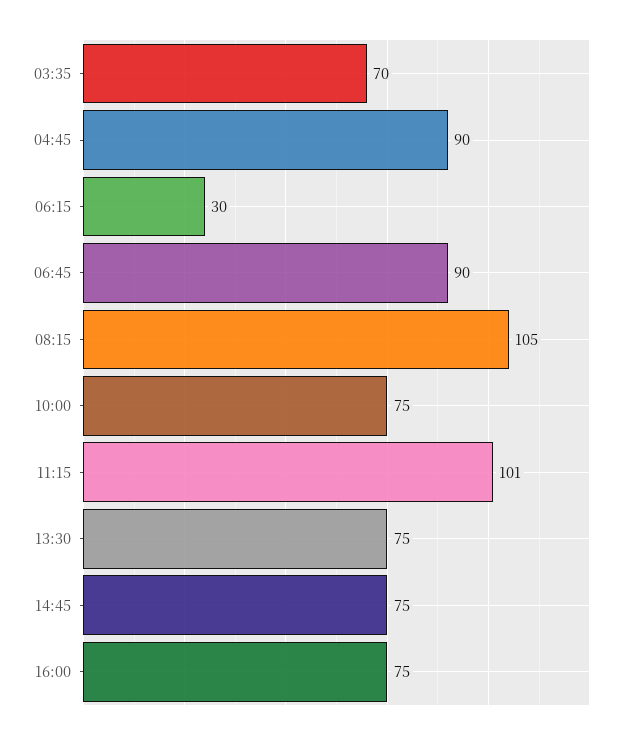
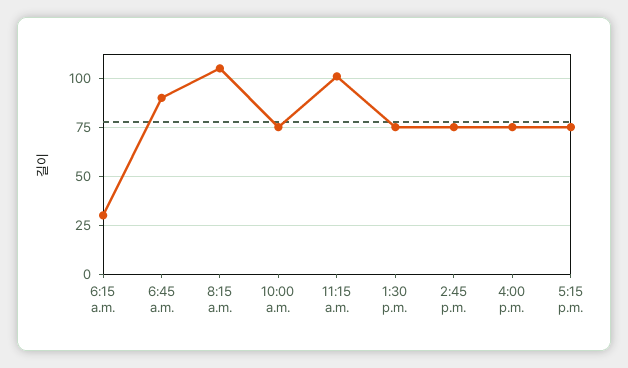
03:35: 70 -> none
04:45: 90 -> none
5:15 p.m.: none -> 75

